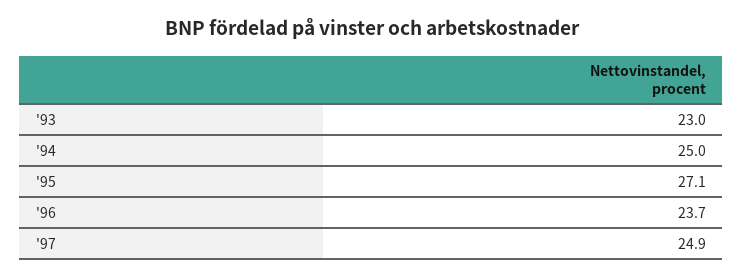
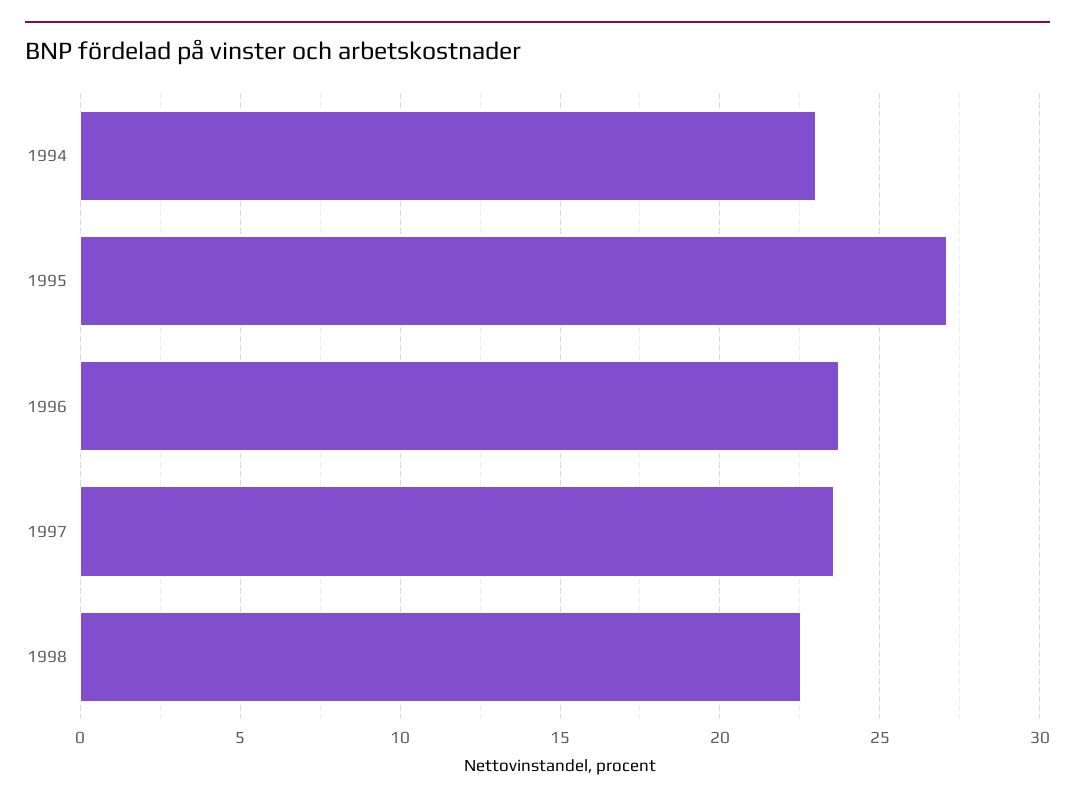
'93: 23 -> none
'94: 25 -> 23
'97: 24.9 -> 23.5
1998: none -> 22.5

